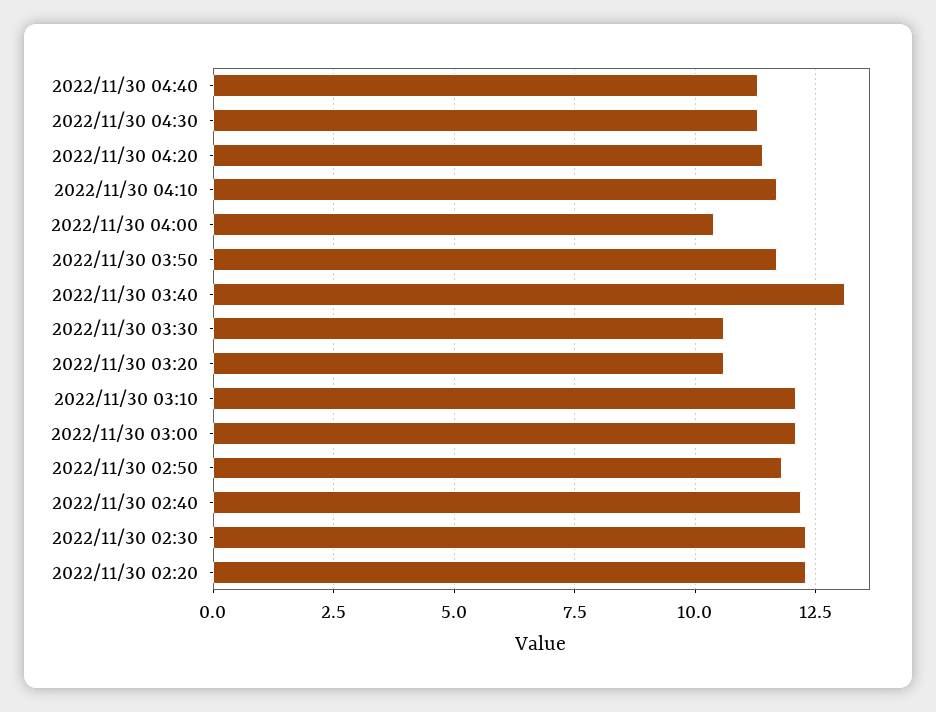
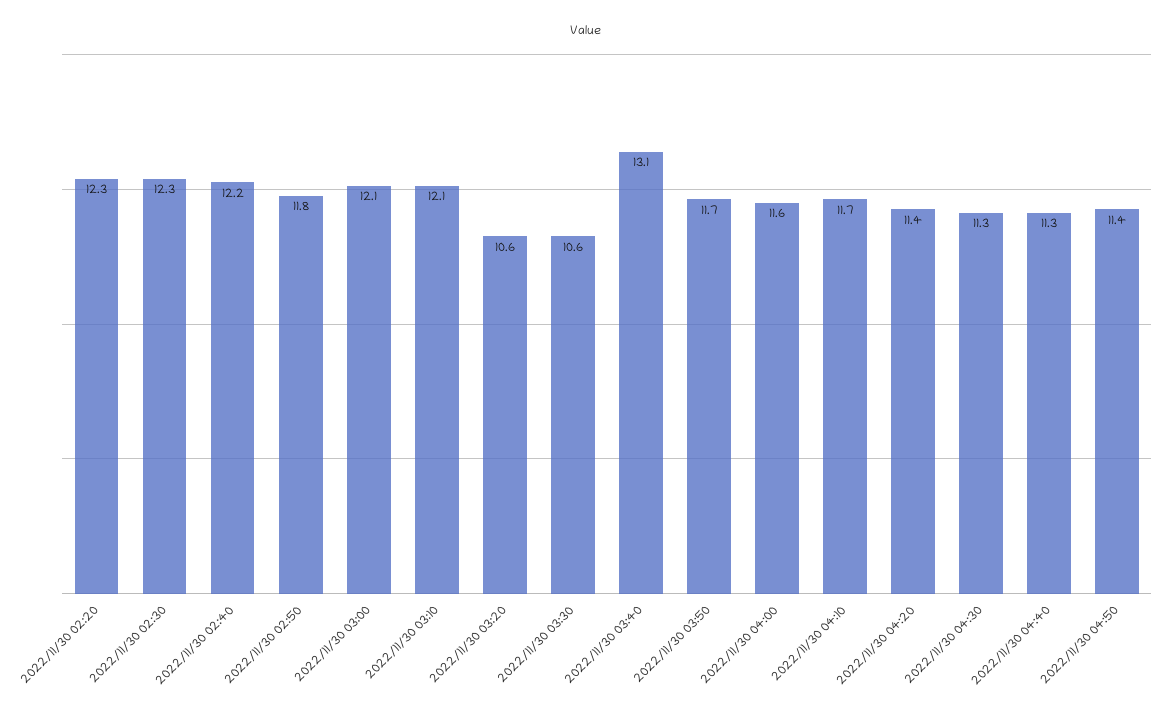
2022/11/30 04:00: 10.5 -> 11.6
2022/11/30 04:50: none -> 11.4

